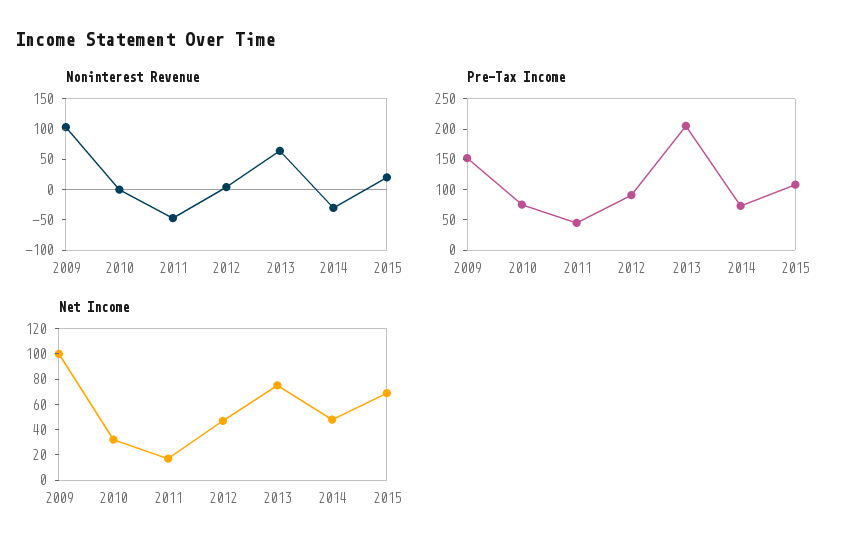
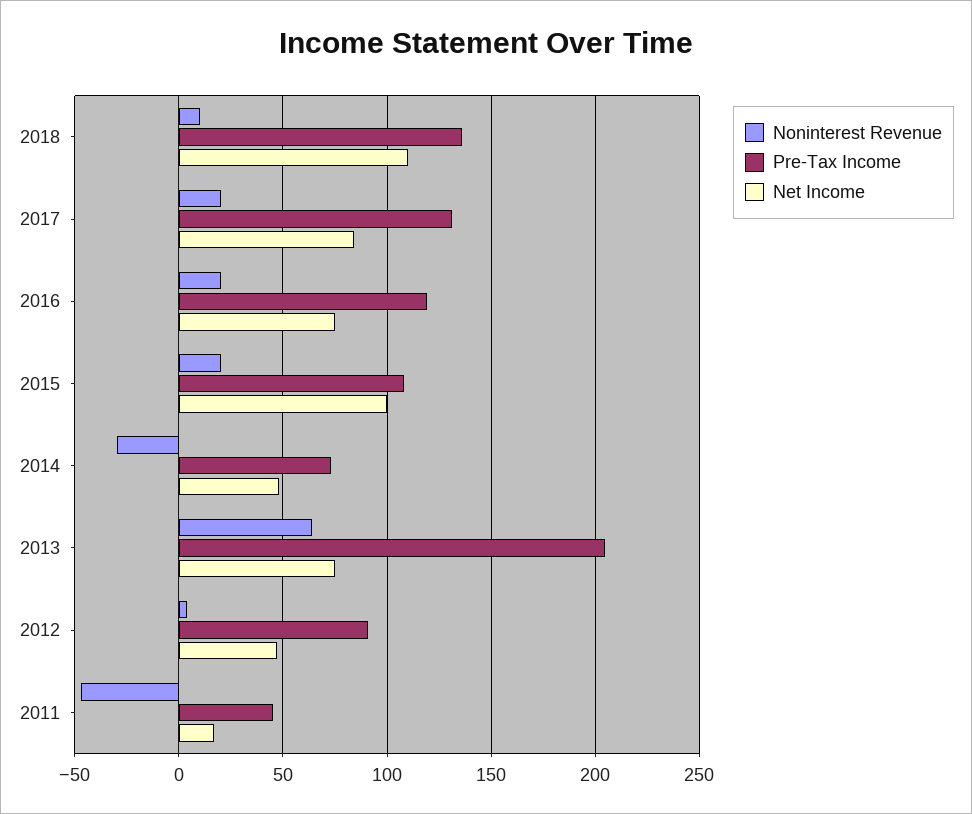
Noninterest Revenue, 2009: 100 -> none
Noninterest Revenue, 2010: 0 -> none
Pre-Tax Income, 2009: 150 -> none
Pre-Tax Income, 2010: 75 -> none
Net Income, 2009: 100 -> none
Net Income, 2010: 30 -> none
Net Income, 2015: 70 -> 100
Noninterest Revenue, 2018: none -> 10
Pre-Tax Income, 2018: none -> 135
Net Income, 2018: none -> 110
Noninterest Revenue, 2017: none -> 20
Pre-Tax Income, 2017: none -> 130
Net Income, 2017: none -> 85
Noninterest Revenue, 2016: none -> 20
Pre-Tax Income, 2016: none -> 120
Net Income, 2016: none -> 75

